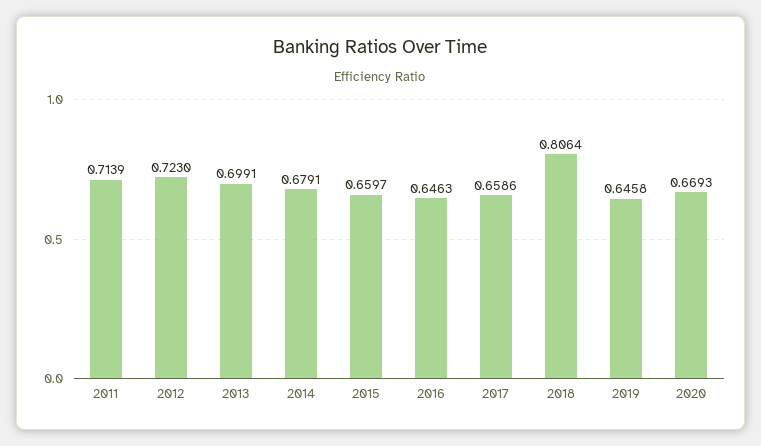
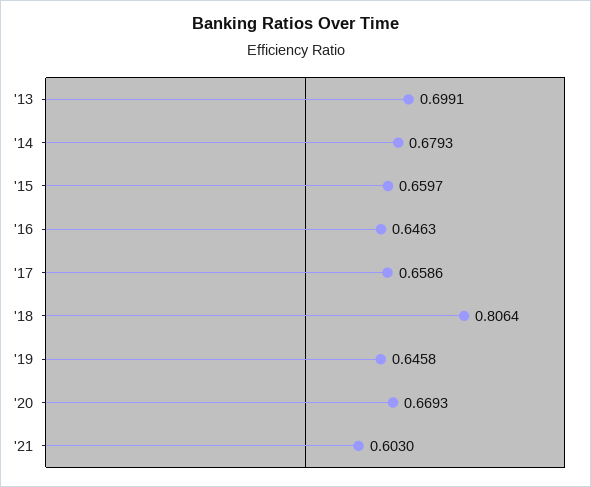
2011: 0.7139 -> none
2012: 0.723 -> none
2014: 0.6791 -> 0.6793
'21: none -> 0.603

